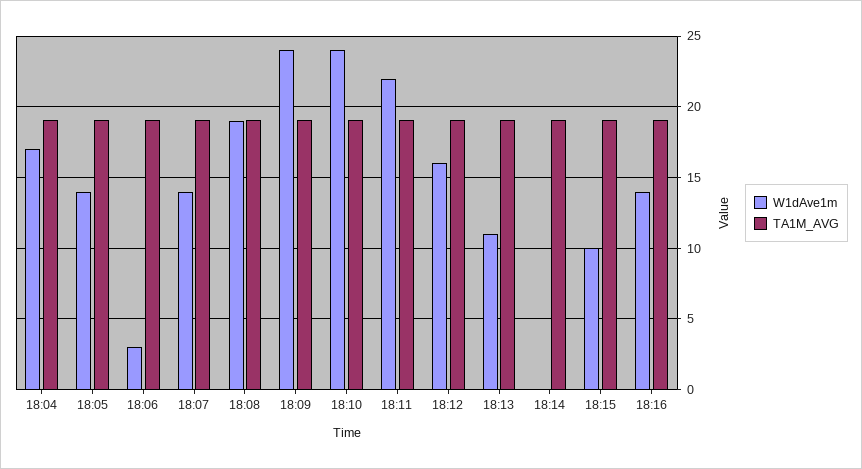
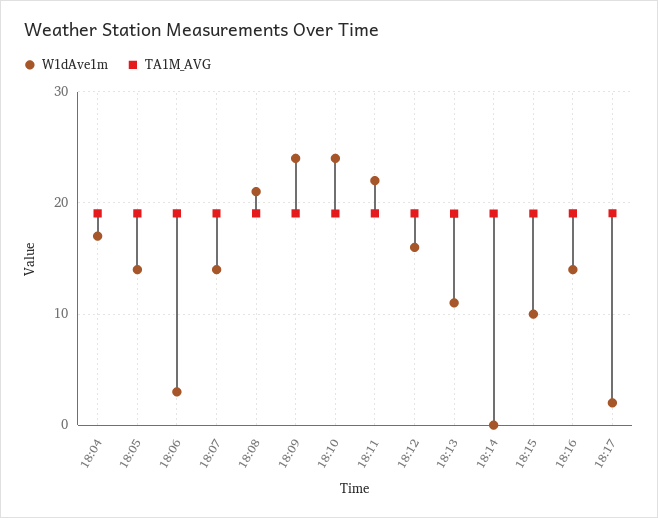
W1dAve1m, 18:08: 19 -> 21
W1dAve1m, 18:17: none -> 2
TA1M_AVG, 18:17: none -> 19

